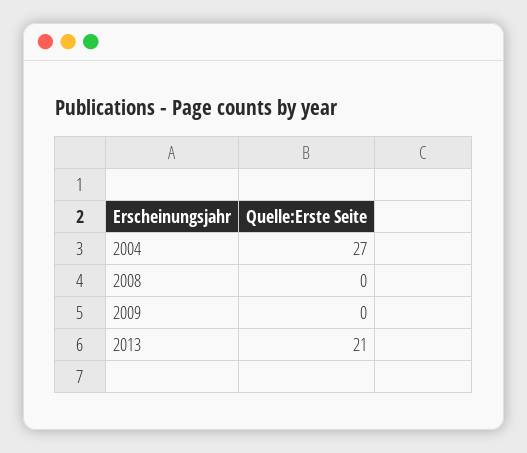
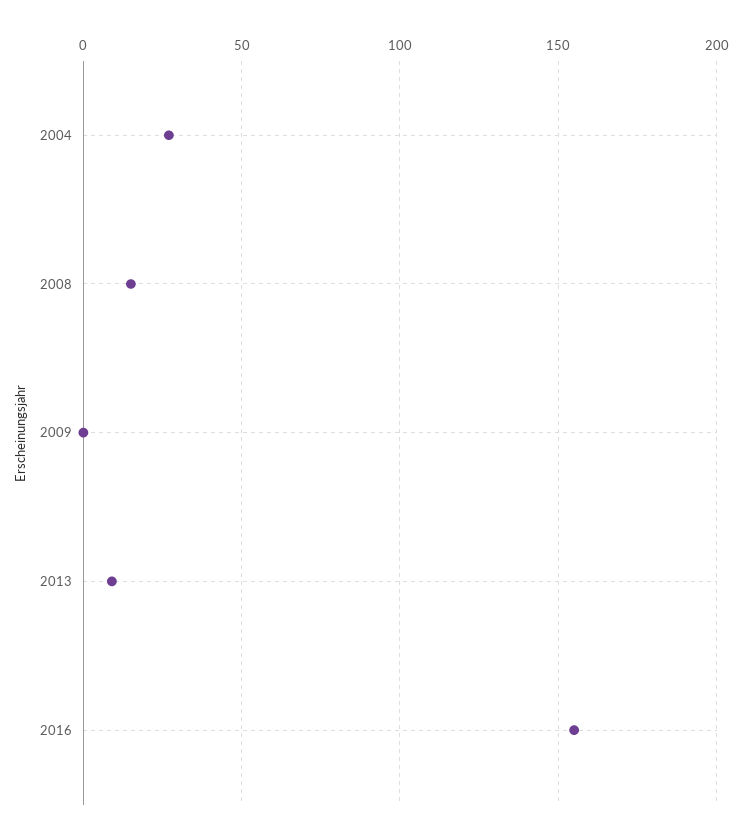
2008: 0 -> 15
2013: 21 -> 10
2016: none -> 155

